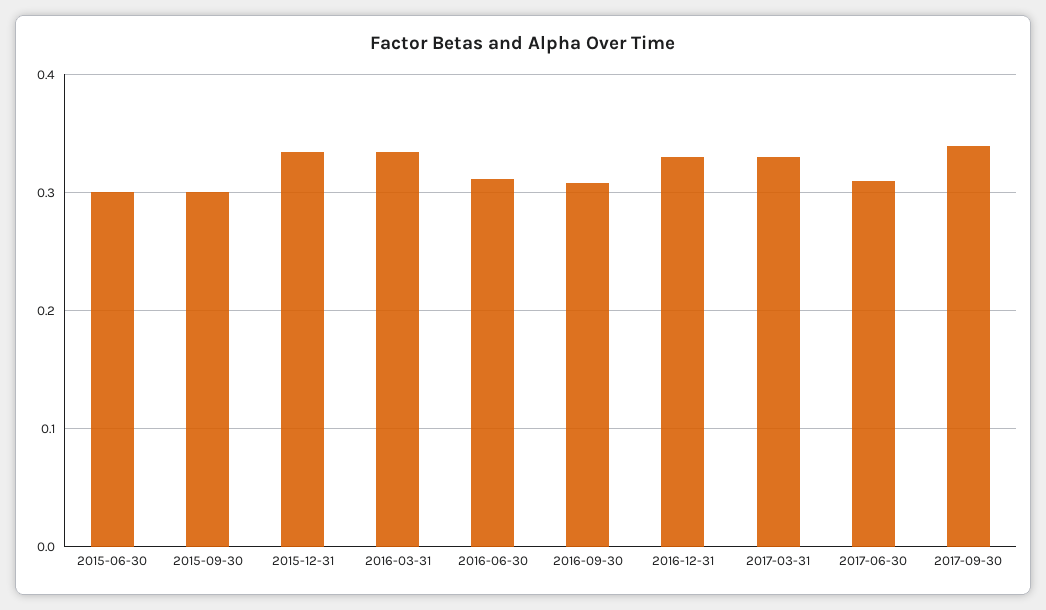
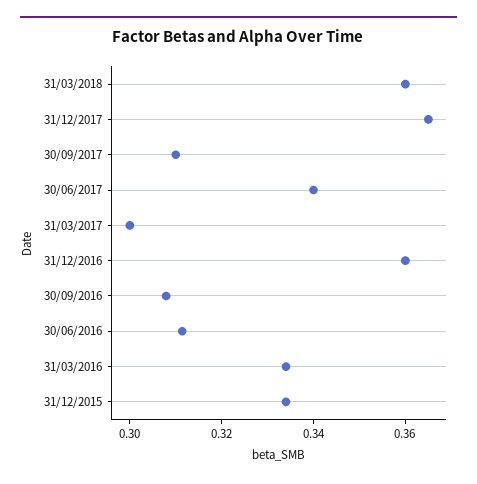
2015-06-30: 0.3 -> none
2015-09-30: 0.3 -> none
2016-12-31: 0.33 -> 0.36
2017-03-31: 0.33 -> 0.3
2017-06-30: 0.31 -> 0.34
2017-09-30: 0.34 -> 0.31
31/03/2018: none -> 0.36
31/12/2017: none -> 0.365

